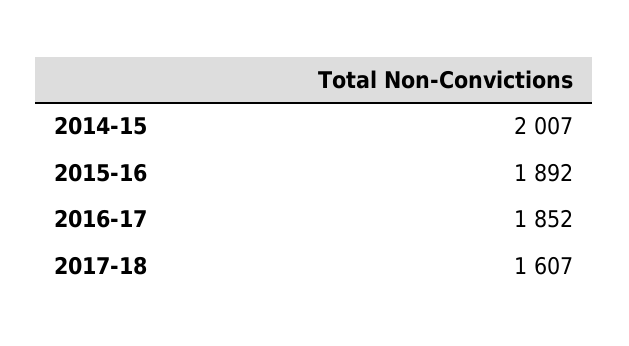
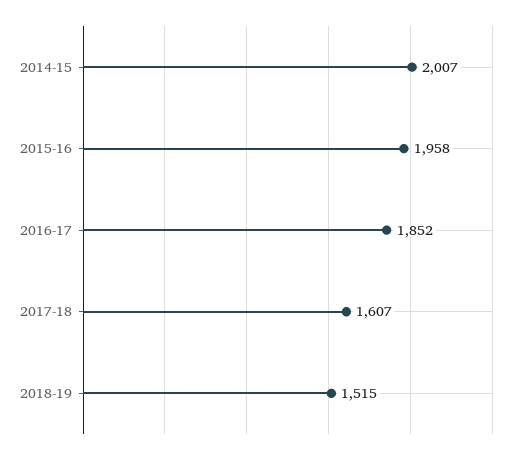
2015-16: 1892 -> 1958
2018-19: none -> 1515

